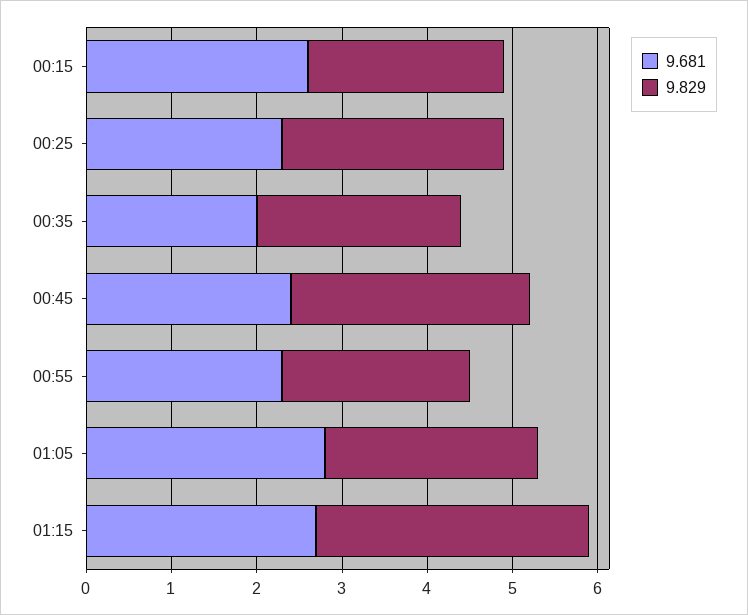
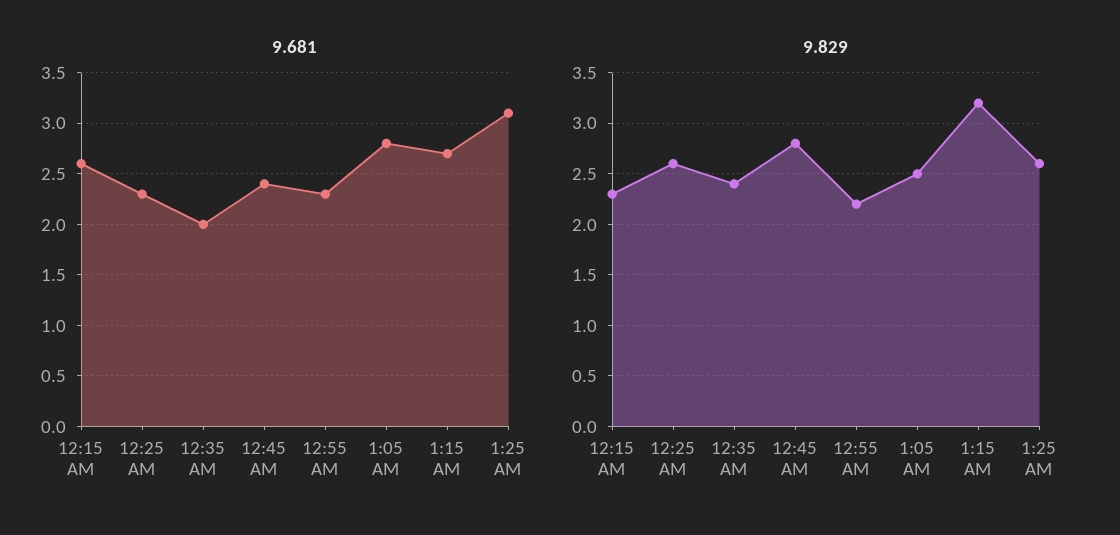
9.681, 1:25 AM: none -> 3.1
9.829, 1:25 AM: none -> 2.6

